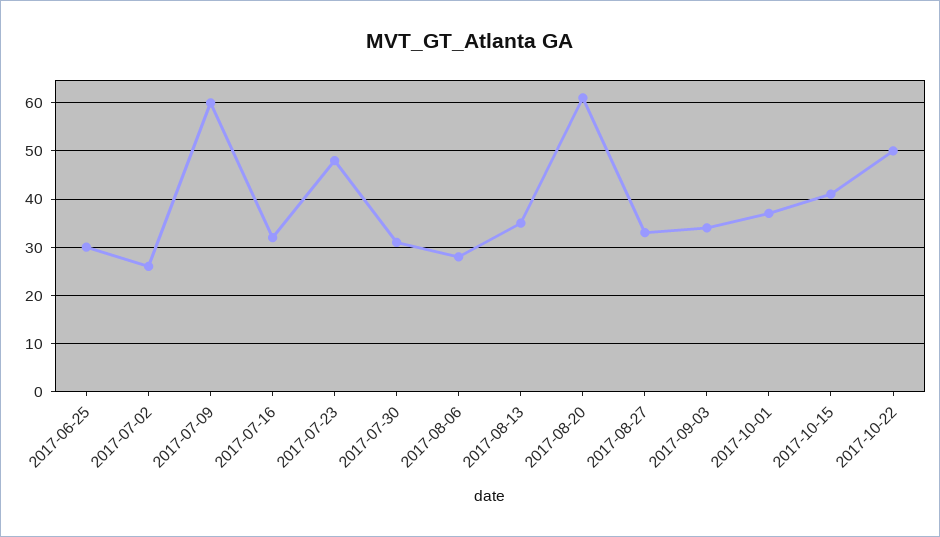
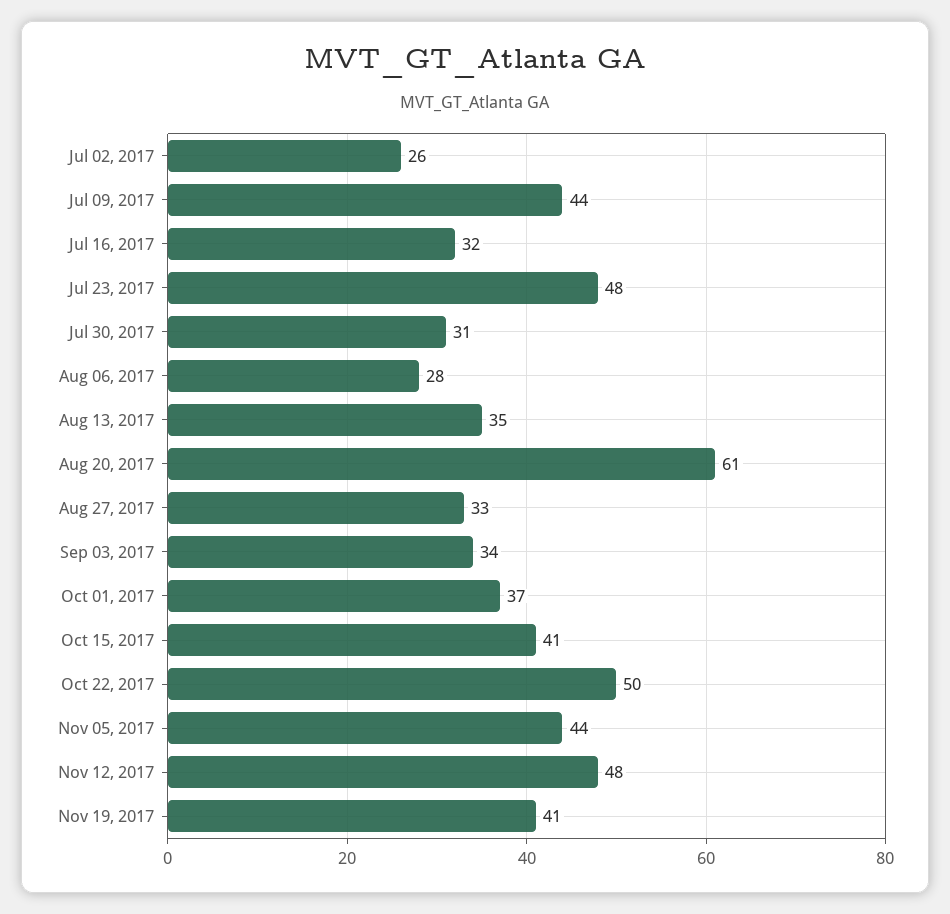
2017-06-25: 30 -> none
2017-07-09: 60 -> 44
Nov 05, 2017: none -> 44
Nov 12, 2017: none -> 48
Nov 19, 2017: none -> 41

